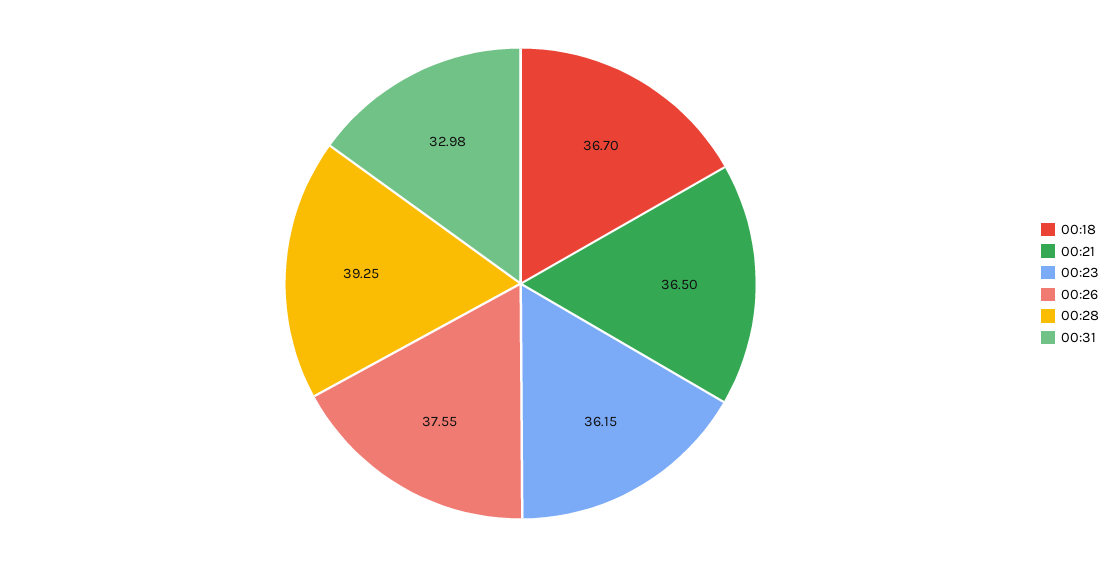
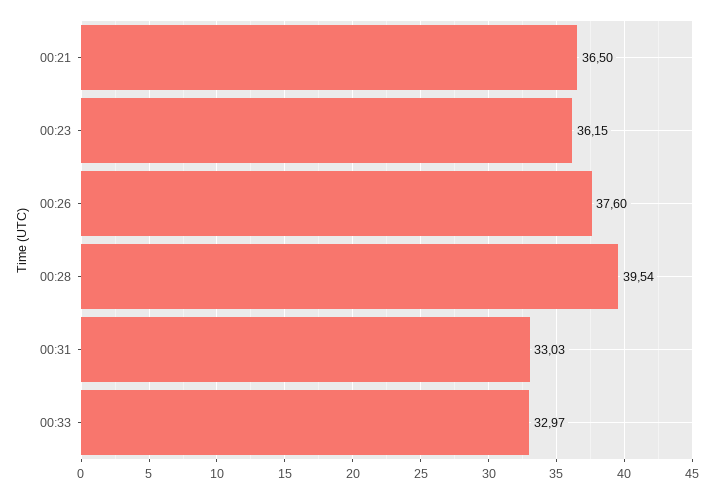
00:18: 36.7 -> none
00:26: 37.55 -> 37.6
00:28: 39.25 -> 39.54
00:31: 32.98 -> 33.03
00:33: none -> 32.97

